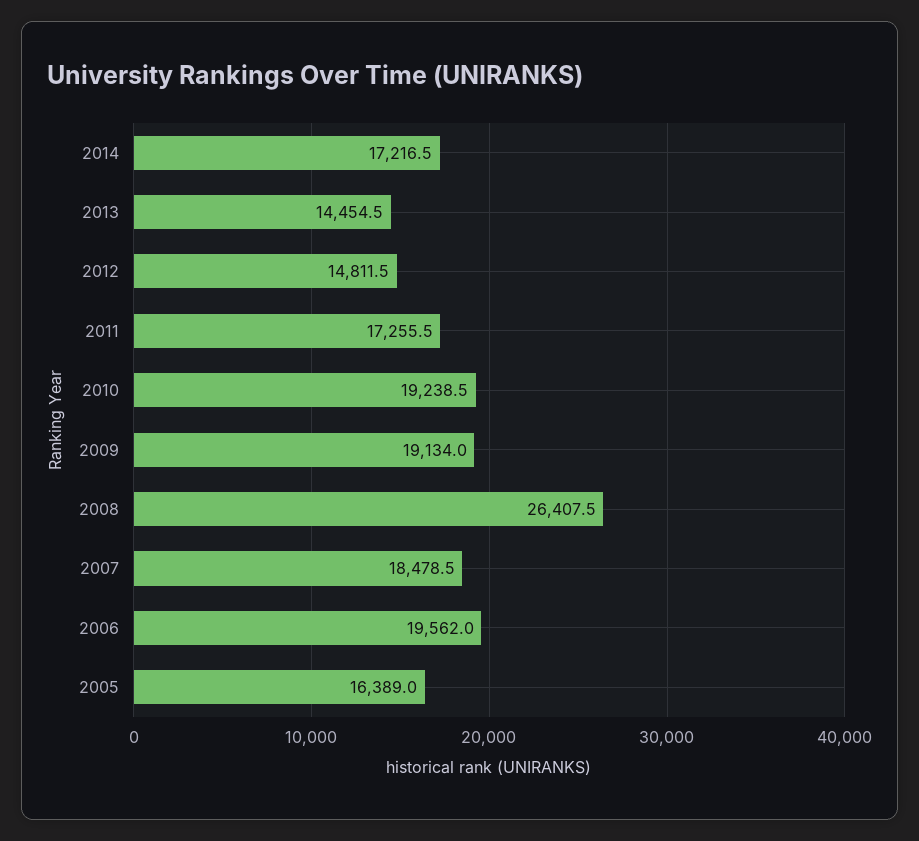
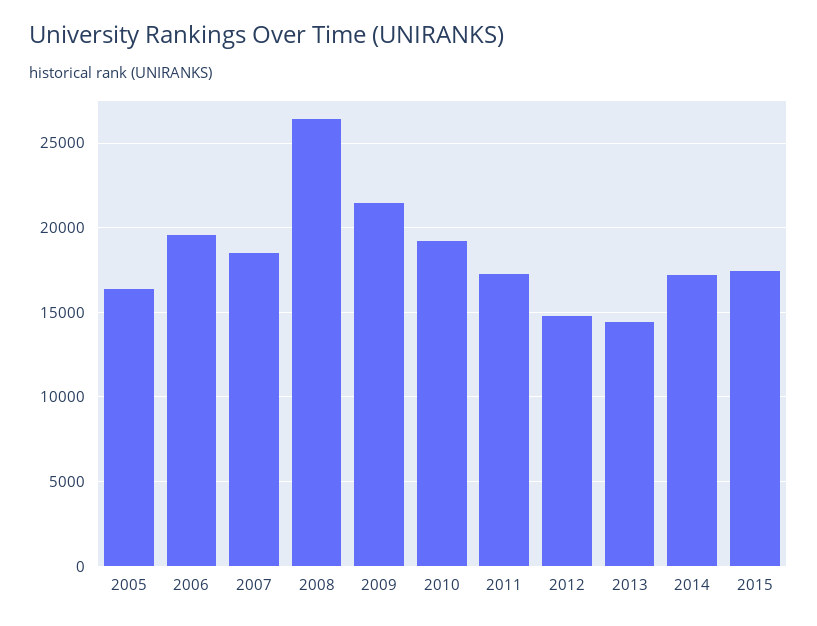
2009: 19134 -> 21500
2015: none -> 17500

